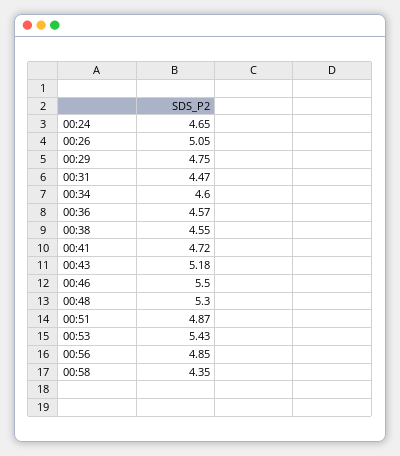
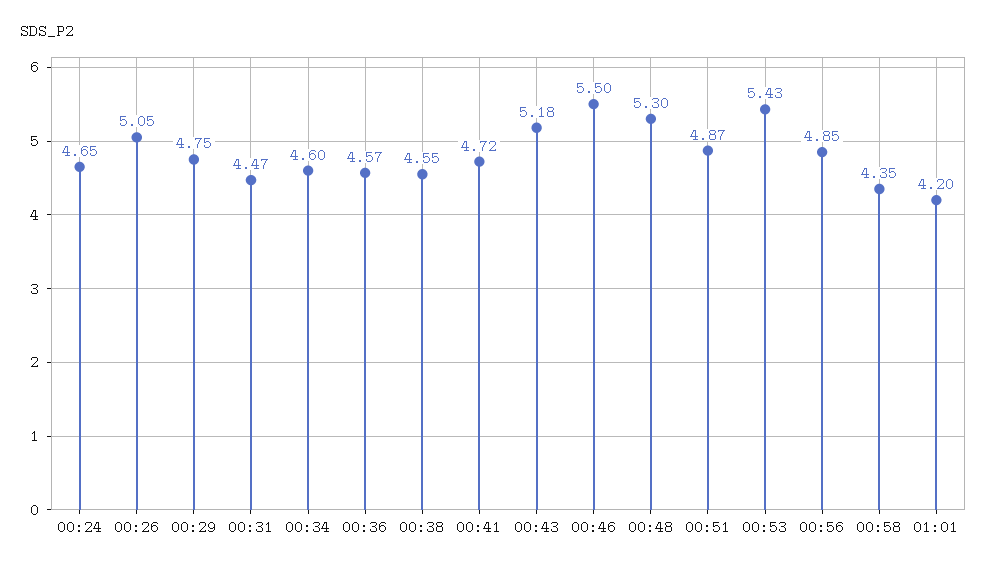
01:01: none -> 4.2

